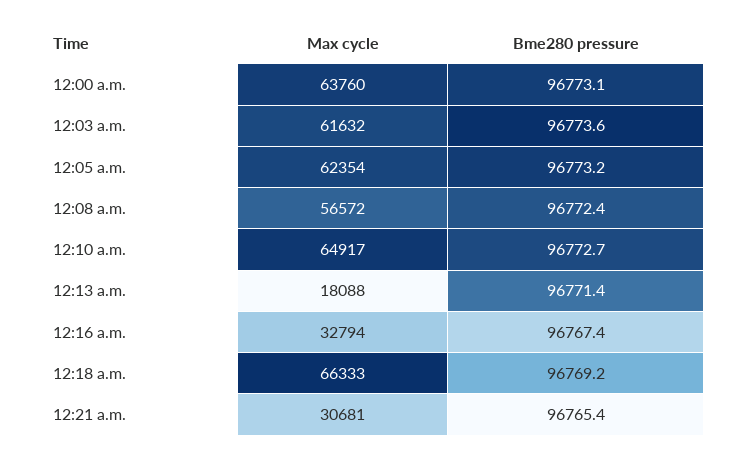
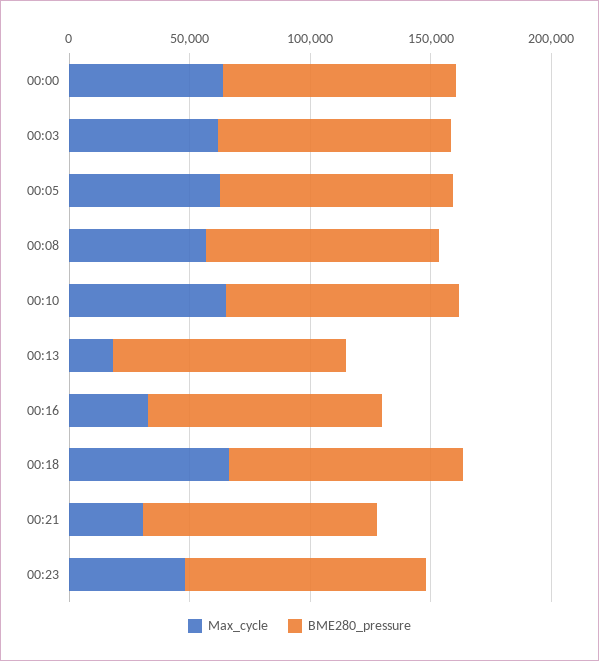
Max cycle, 00:23: none -> 50000
Bme280 pressure, 00:23: none -> 100000

